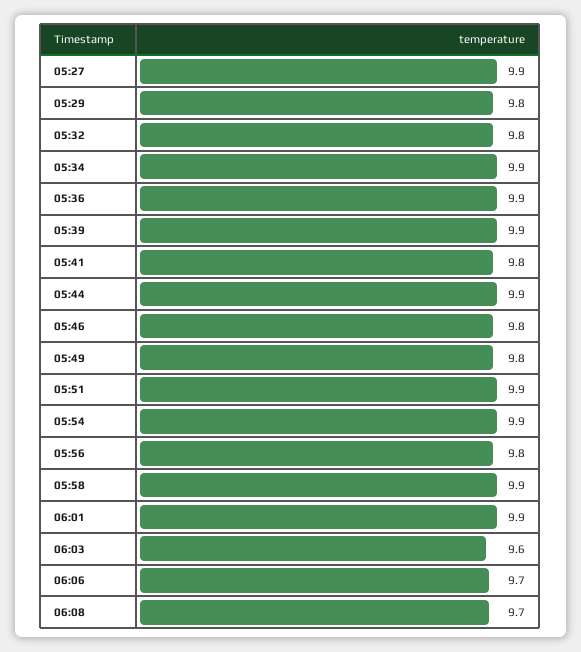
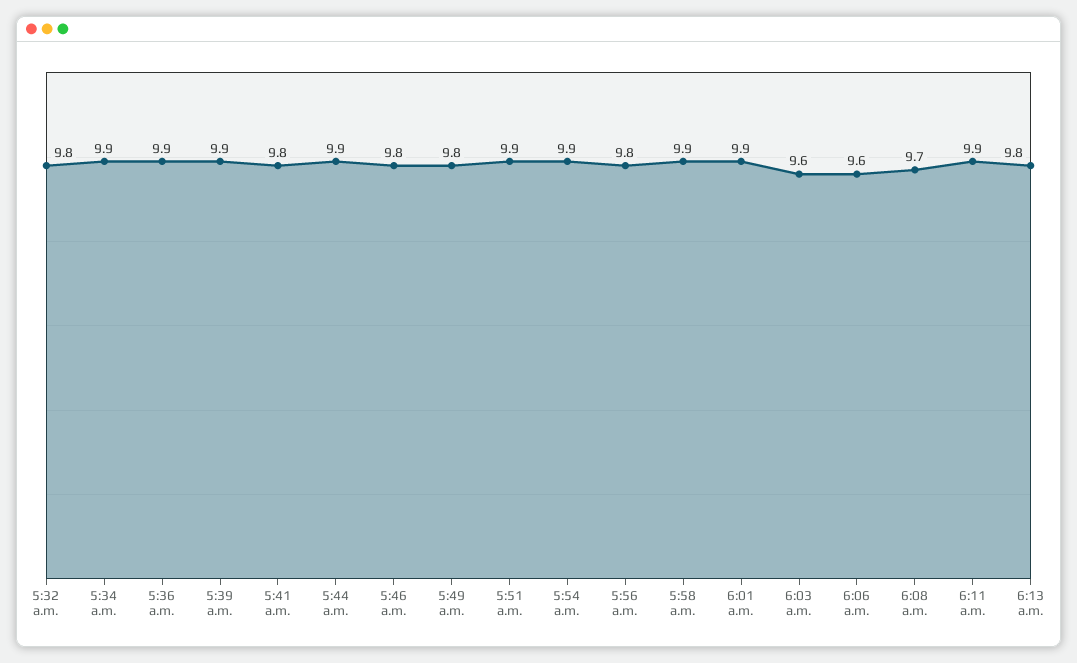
05:27: 9.9 -> none
05:29: 9.8 -> none
06:06: 9.7 -> 9.6
6:11 a.m.: none -> 9.9
6:13 a.m.: none -> 9.8

